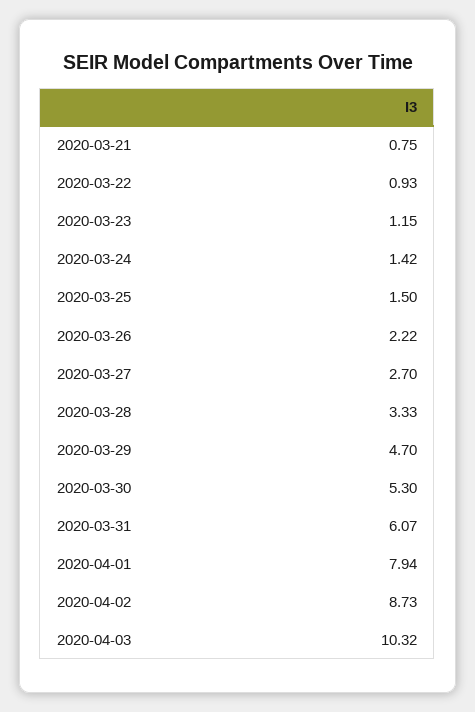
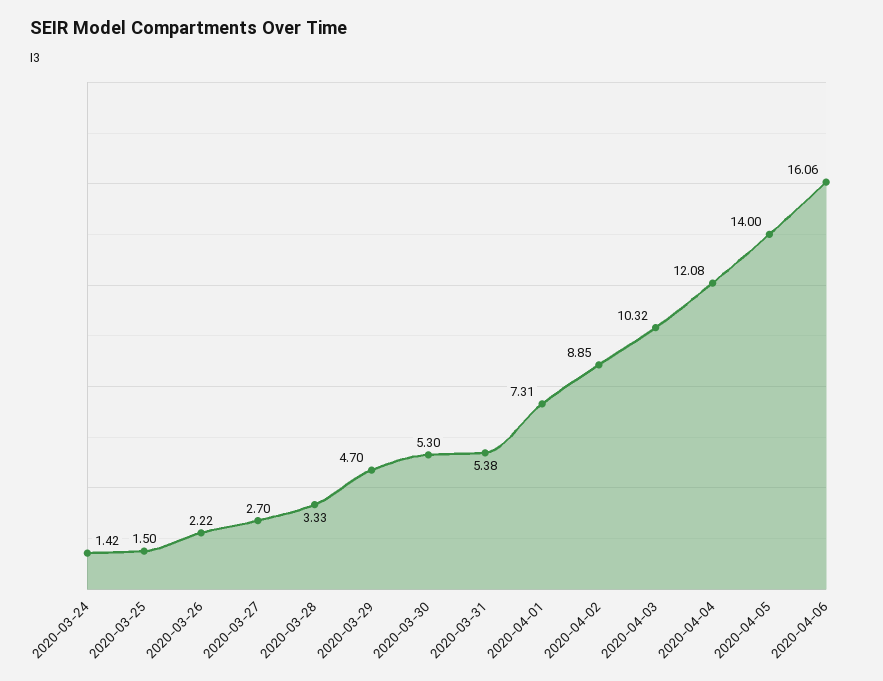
2020-03-21: 0.75 -> none
2020-03-22: 0.93 -> none
2020-03-23: 1.15 -> none
2020-03-31: 6.07 -> 5.38
2020-04-01: 7.94 -> 7.31
2020-04-02: 8.73 -> 8.85
2020-04-04: none -> 12.08
2020-04-05: none -> 14
2020-04-06: none -> 16.06

